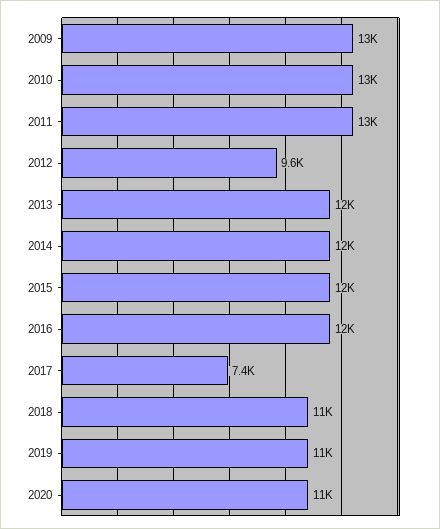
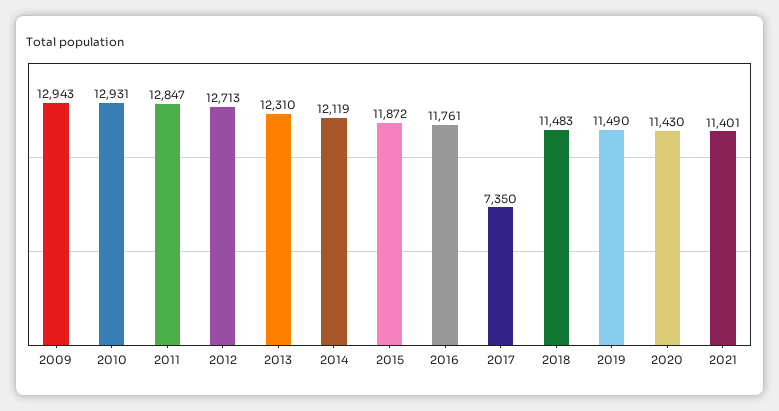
2012: 9600 -> 12713
2021: none -> 11401

